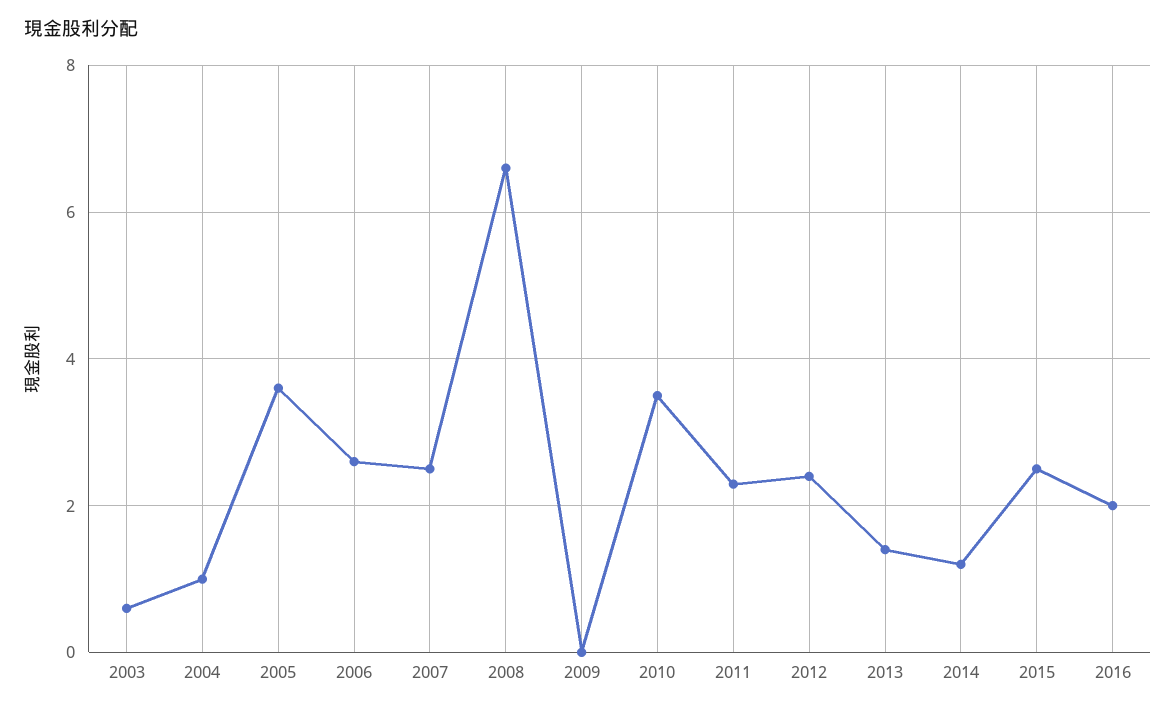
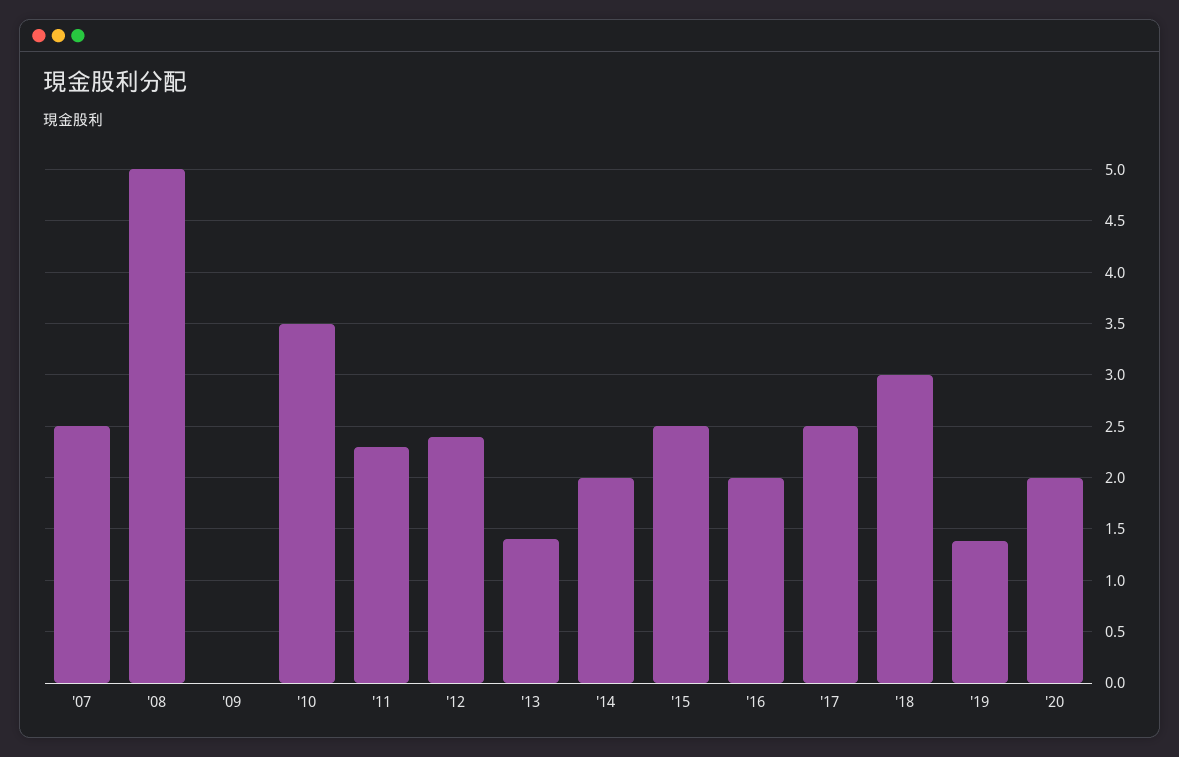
2003: 0.6 -> none
2004: 1 -> none
2005: 3.6 -> none
2006: 2.6 -> none
2008: 6.6 -> 5
2014: 1.2 -> 2
'17: none -> 2.5
'18: none -> 3
'19: none -> 1.4
'20: none -> 2

